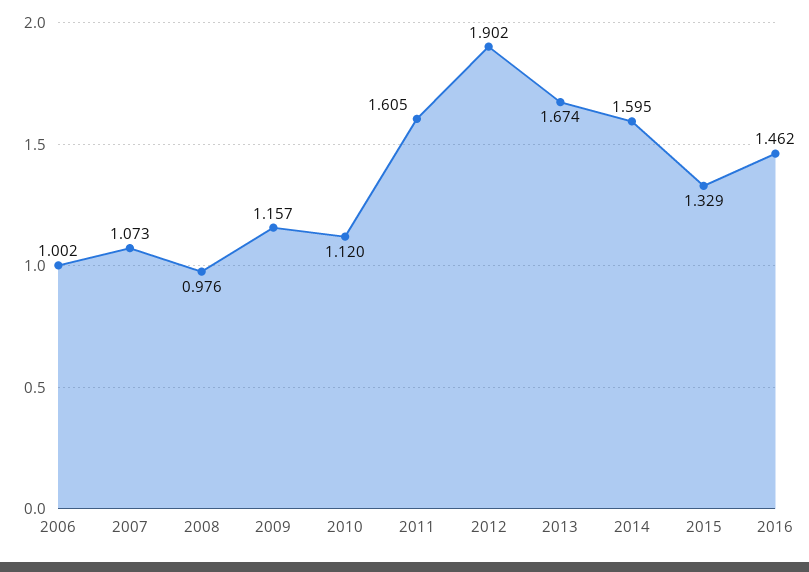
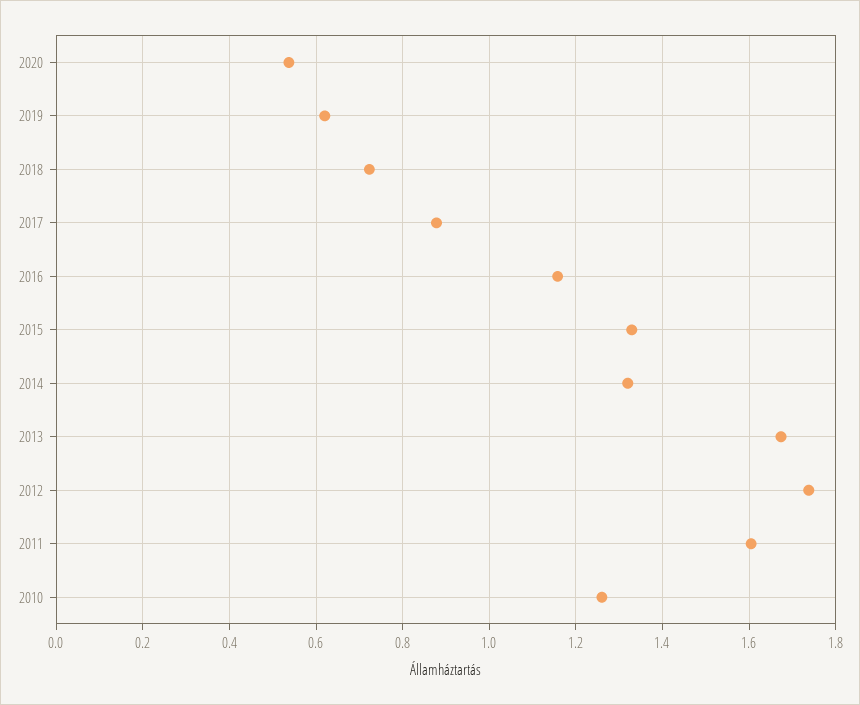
2006: 1.002 -> none
2007: 1.073 -> none
2008: 0.976 -> none
2009: 1.157 -> none
2010: 1.12 -> 1.26
2012: 1.902 -> 1.74
2014: 1.595 -> 1.32
2016: 1.462 -> 1.16
2020: none -> 0.54
2019: none -> 0.62
2018: none -> 0.72
2017: none -> 0.88

